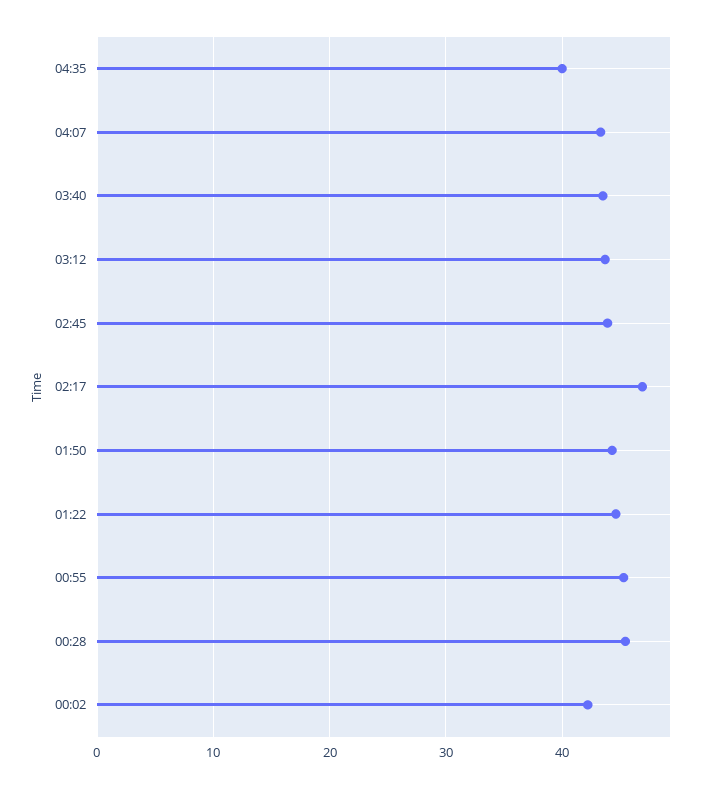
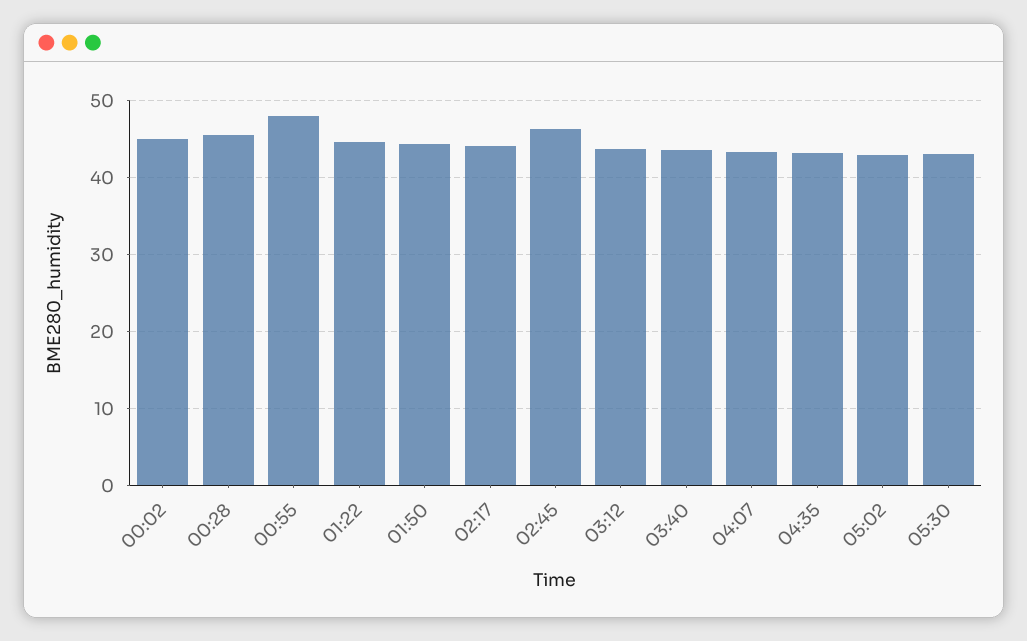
04:35: 40 -> 43
02:45: 44 -> 46
02:17: 47 -> 44
00:55: 45 -> 48
00:02: 42 -> 45
05:02: none -> 43
05:30: none -> 43

